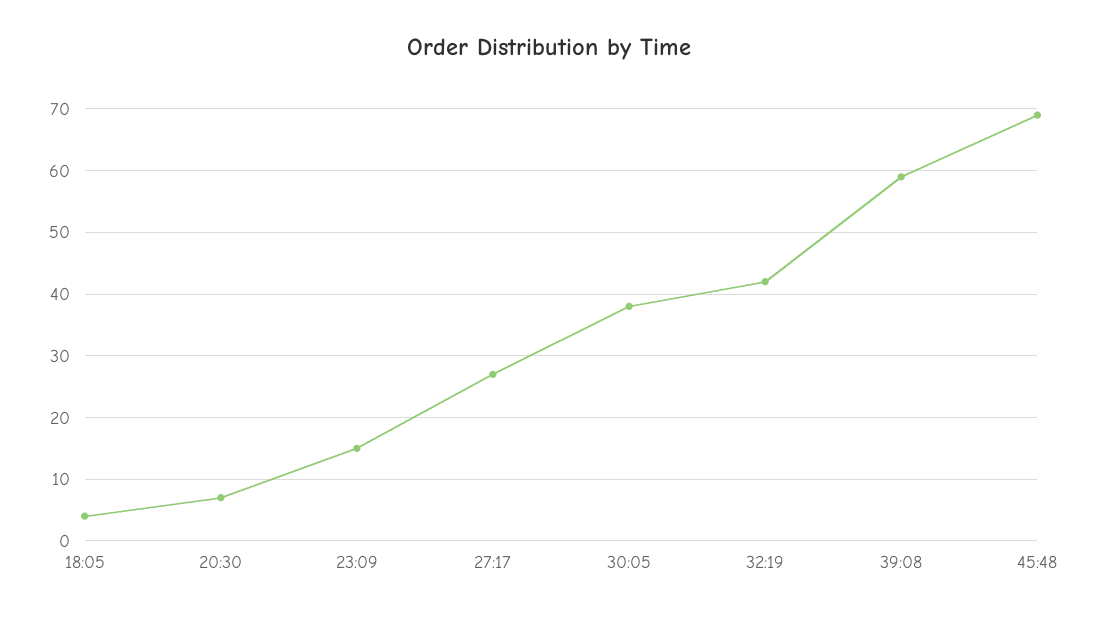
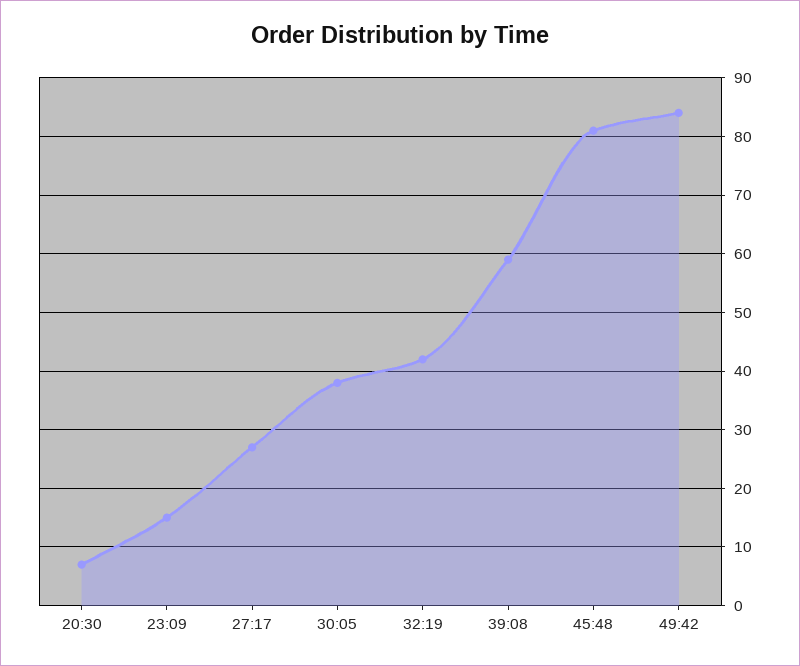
18:05: 4 -> none
45:48: 69 -> 80
49:42: none -> 85

